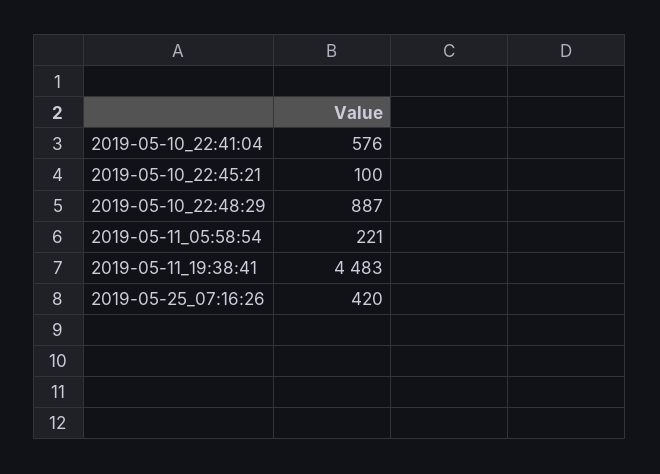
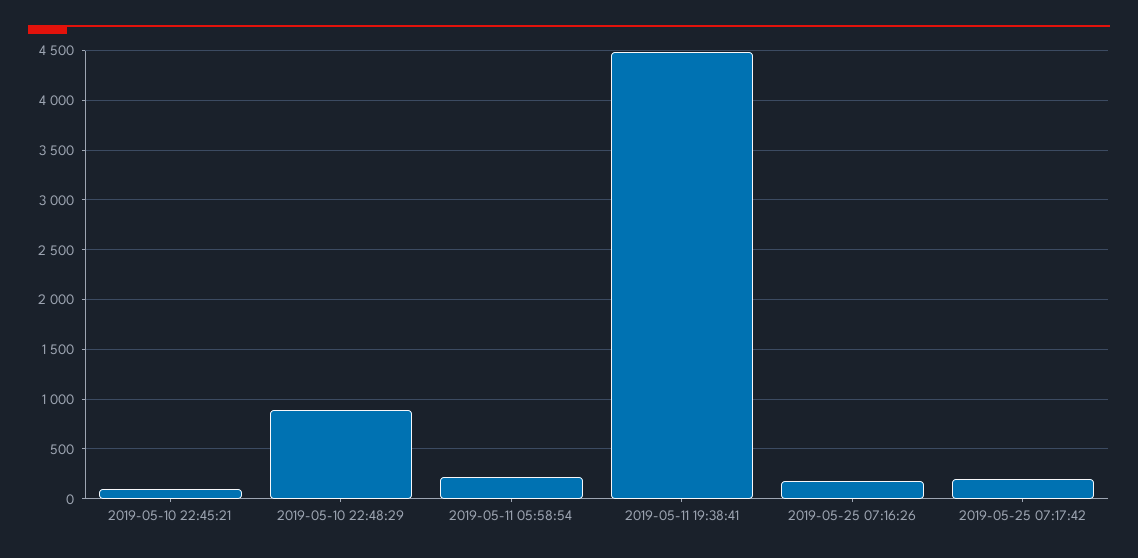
2019-05-10_22:41:04: 576 -> none
2019-05-25_07:16:26: 420 -> 200
2019-05-25 07:17:42: none -> 200

